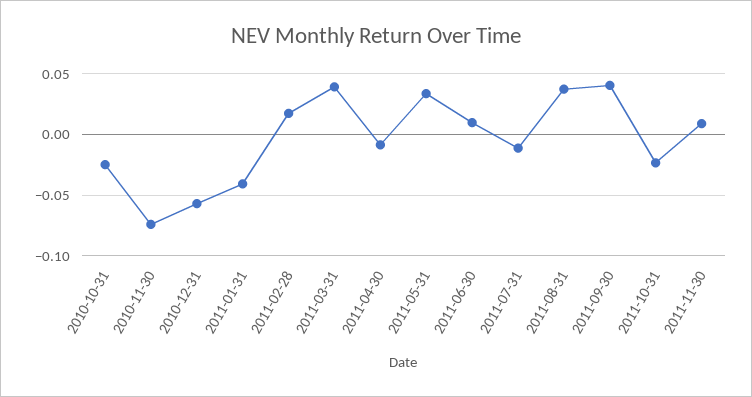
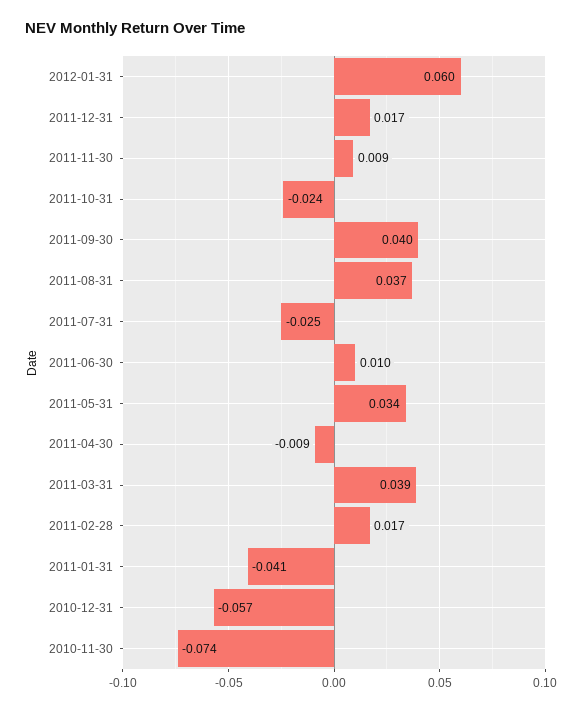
2010-10-31: -0.025 -> none
2011-07-31: -0.01 -> -0.025
2012-01-31: none -> 0.06
2011-12-31: none -> 0.017

